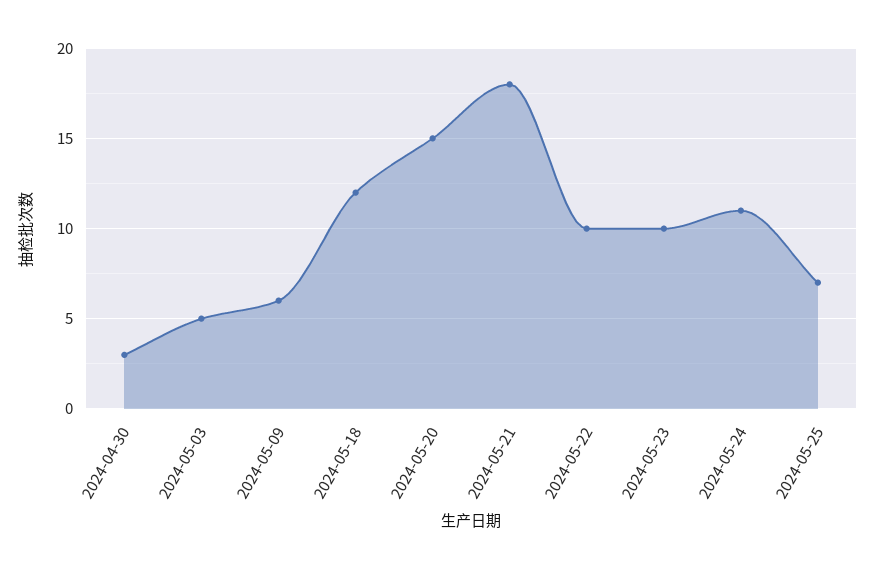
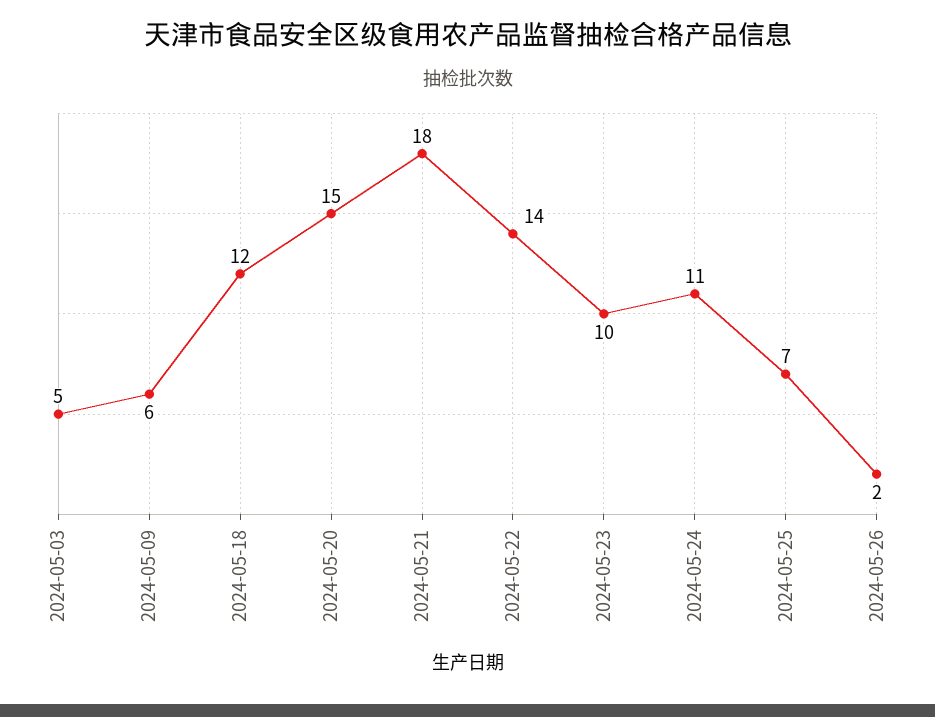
2024-04-30: 3 -> none
2024-05-22: 10 -> 14
2024-05-26: none -> 2

